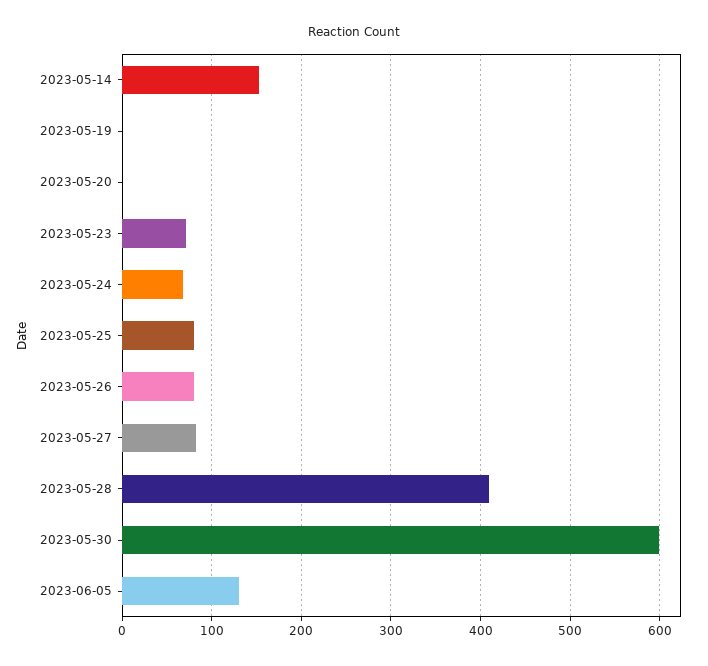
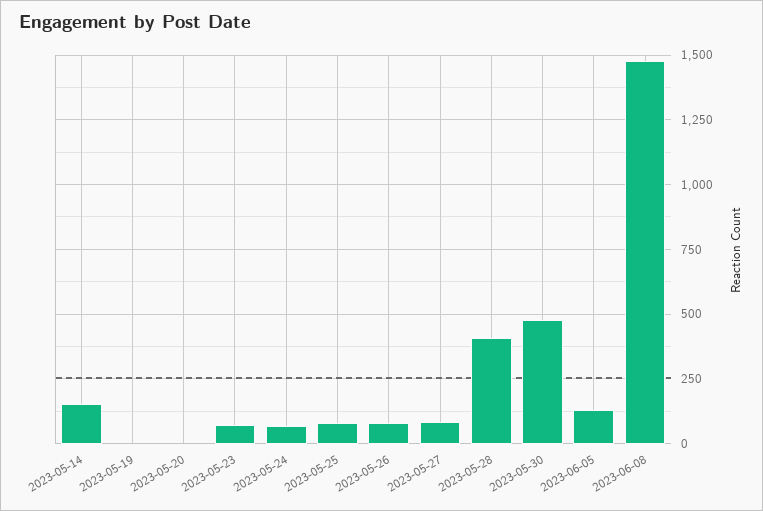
2023-05-30: 600 -> 475
2023-06-08: none -> 1475

